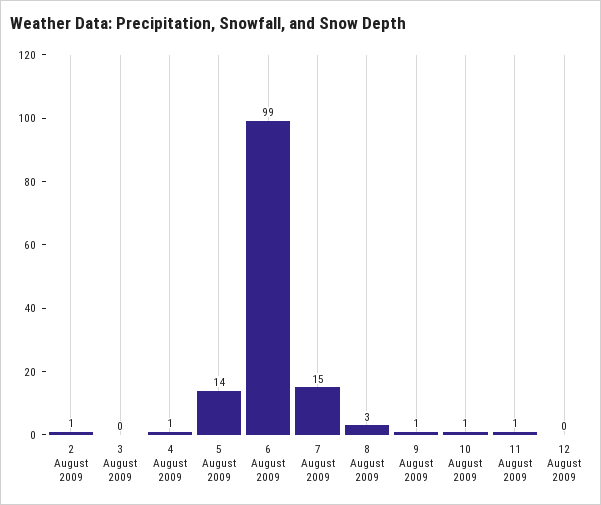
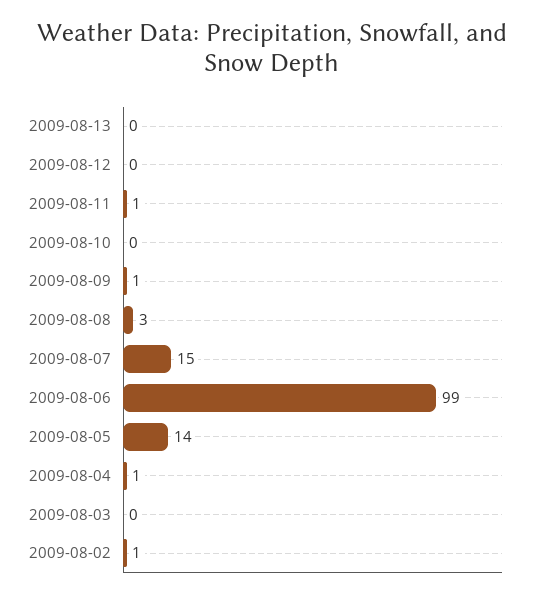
10 August 2009: 1 -> 0
2009-08-13: none -> 0

